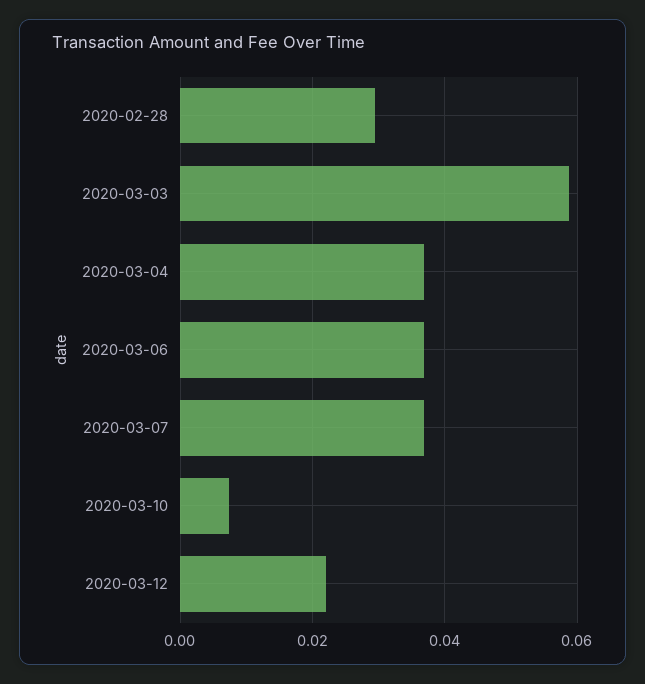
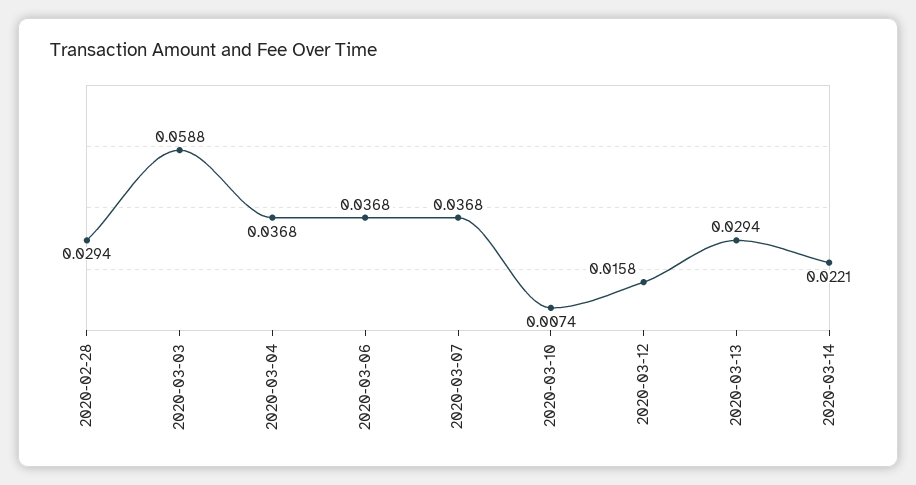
2020-03-12: 0.022 -> 0.0158
2020-03-13: none -> 0.0294
2020-03-14: none -> 0.0221

